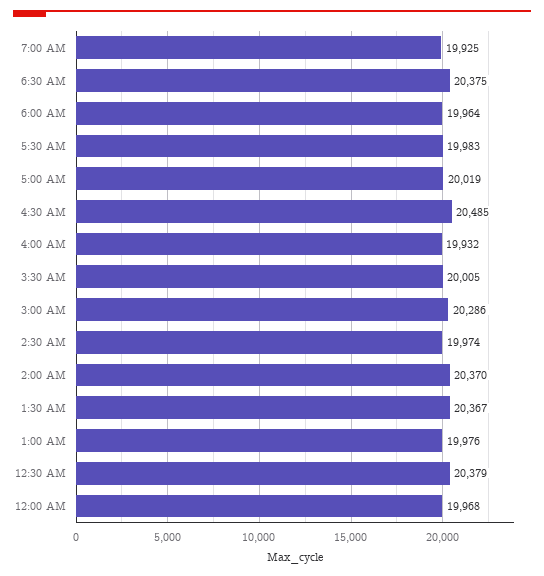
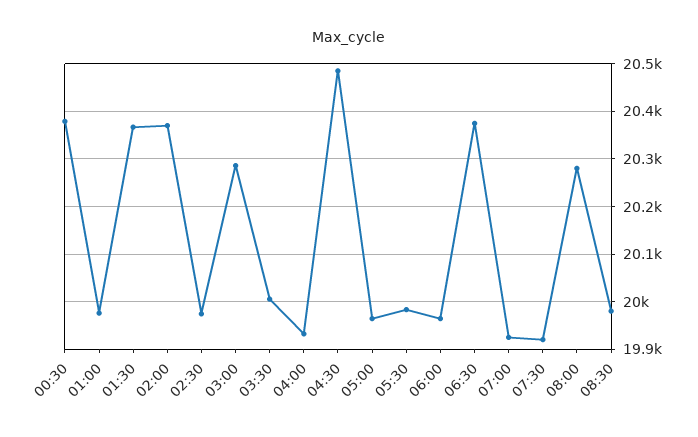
5:00 AM: 20019 -> 19960
12:00 AM: 19968 -> none
07:30: none -> 19920
08:00: none -> 20280
08:30: none -> 19980

